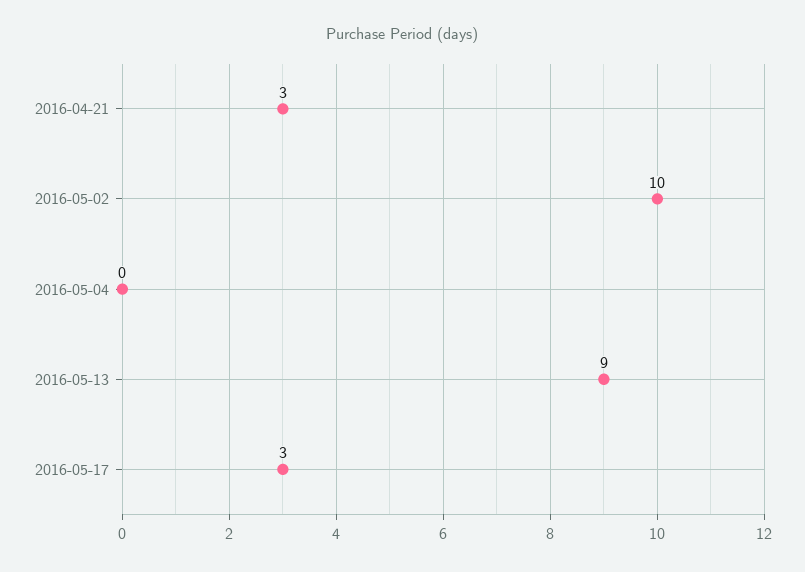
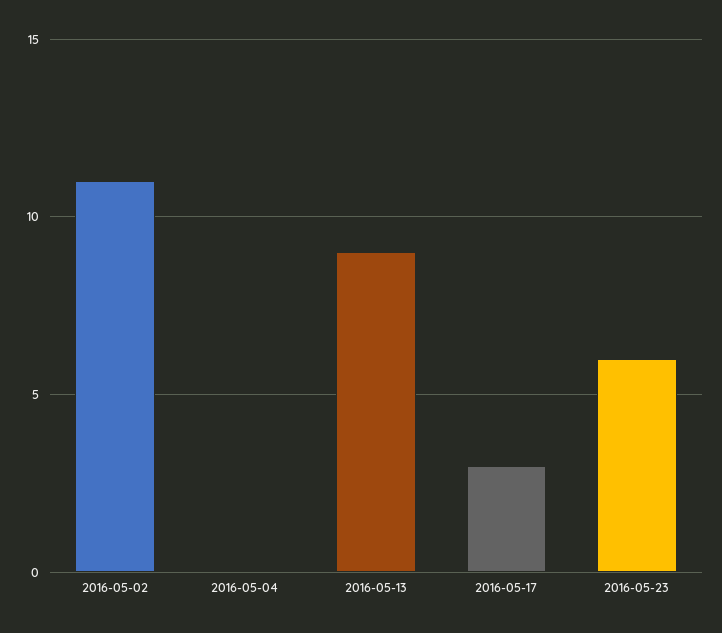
2016-04-21: 3 -> none
2016-05-02: 10 -> 11
2016-05-23: none -> 6

